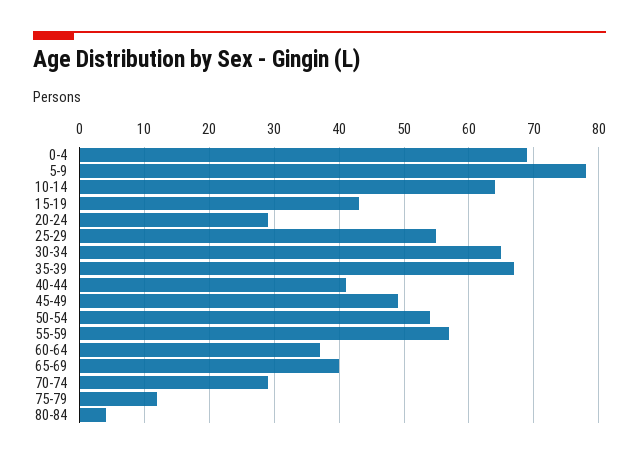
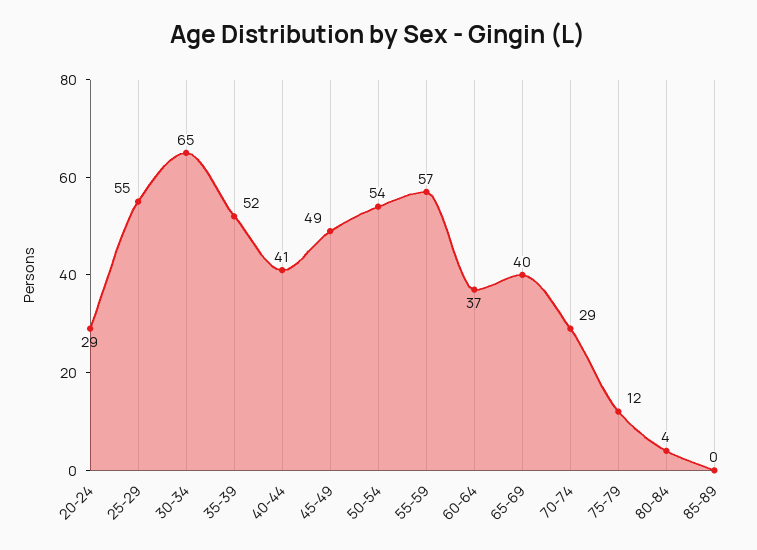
0-4: 69 -> none
5-9: 78 -> none
10-14: 64 -> none
15-19: 43 -> none
35-39: 67 -> 52
85-89: none -> 0

